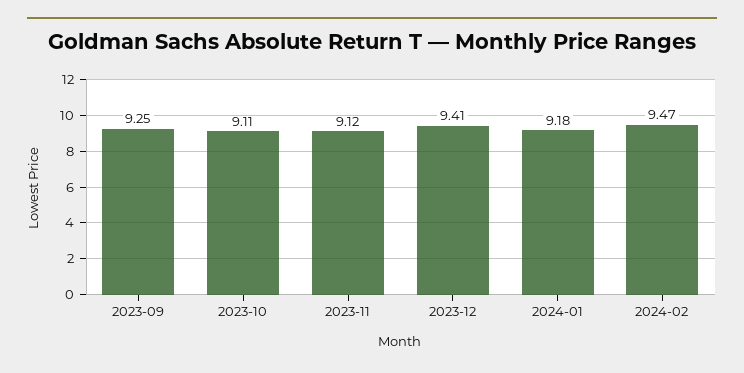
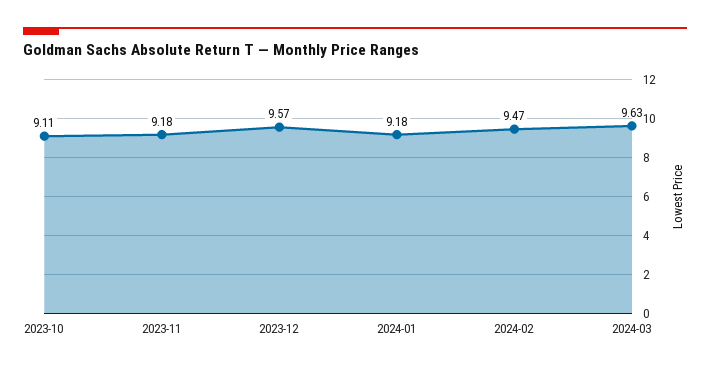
2023-09: 9.25 -> none
2023-11: 9.12 -> 9.18
2023-12: 9.41 -> 9.57
2024-03: none -> 9.63

